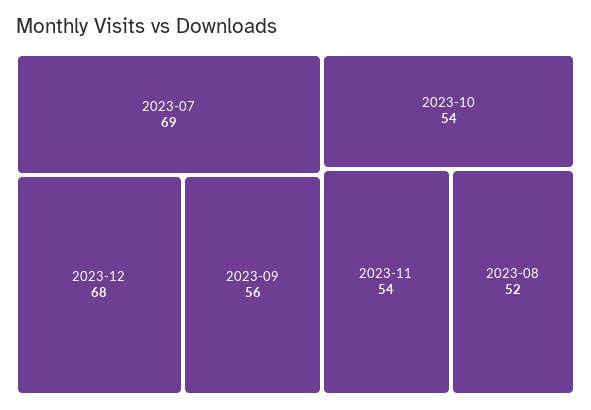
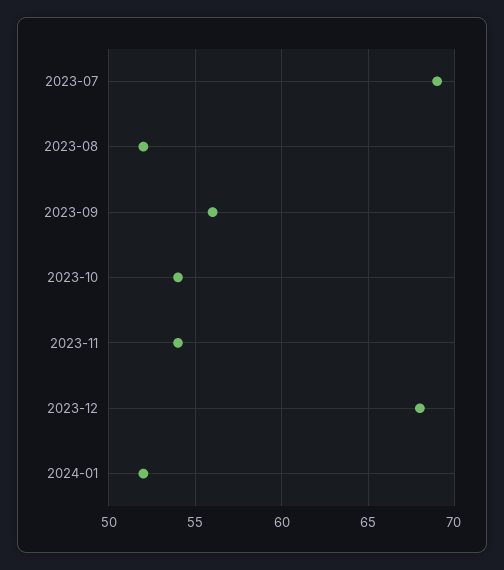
2024-01: none -> 52

